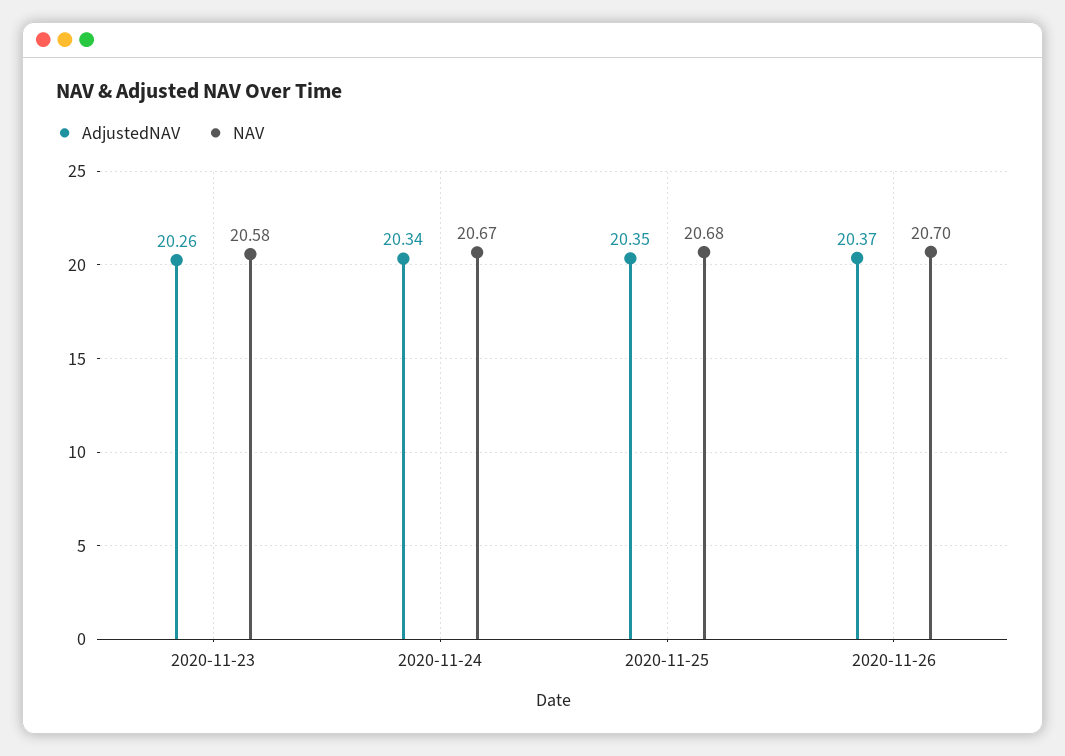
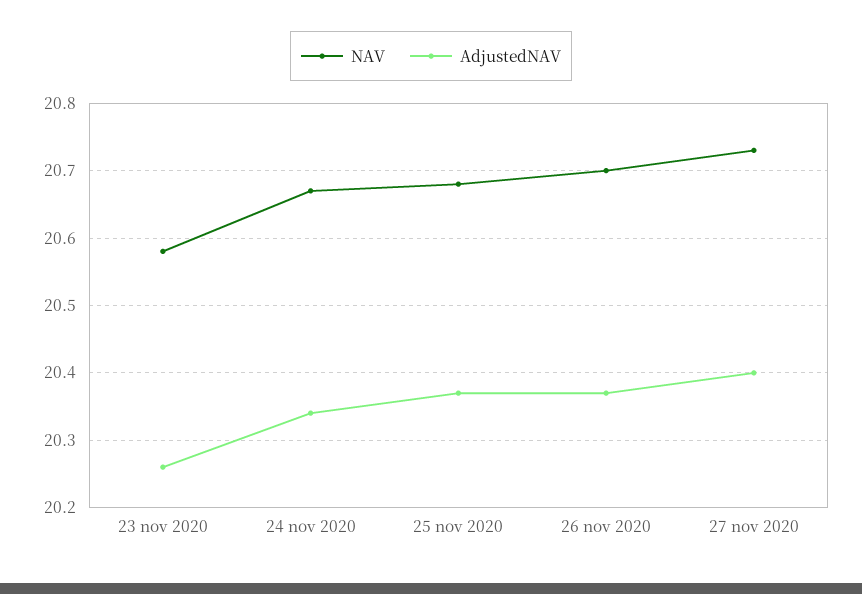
AdjustedNAV, 2020-11-25: 20.35 -> 20.37
NAV, 27 nov 2020: none -> 20.73
AdjustedNAV, 27 nov 2020: none -> 20.4

